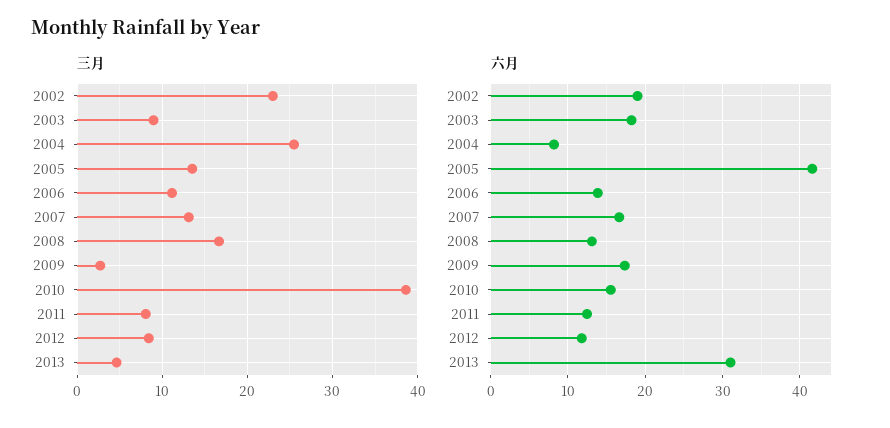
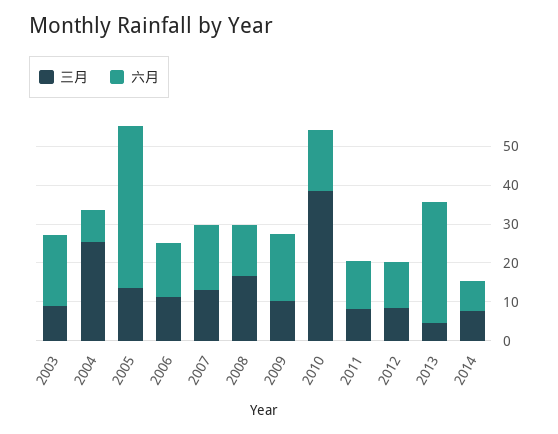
三月, 2002: 23 -> none
三月, 2009: 3 -> 10
六月, 2002: 19 -> none
三月, 2014: none -> 7.5
六月, 2014: none -> 7.5

